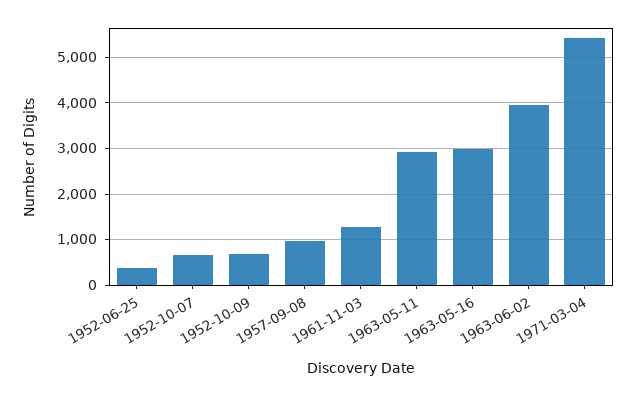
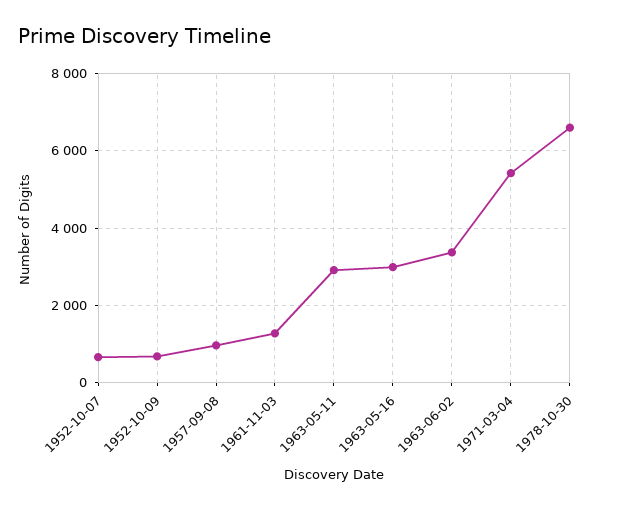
1952-06-25: 400 -> none
1963-06-02: 4000 -> 3400
1978-10-30: none -> 6600

